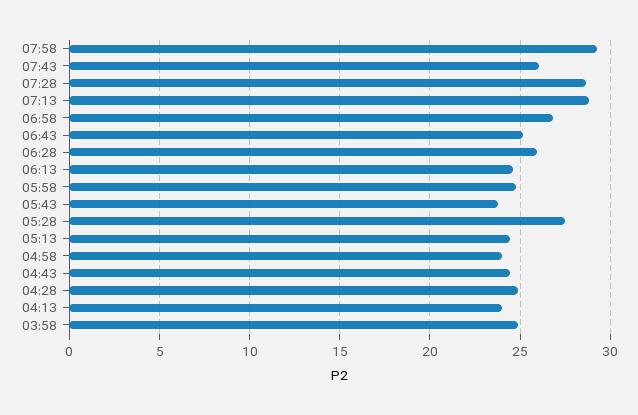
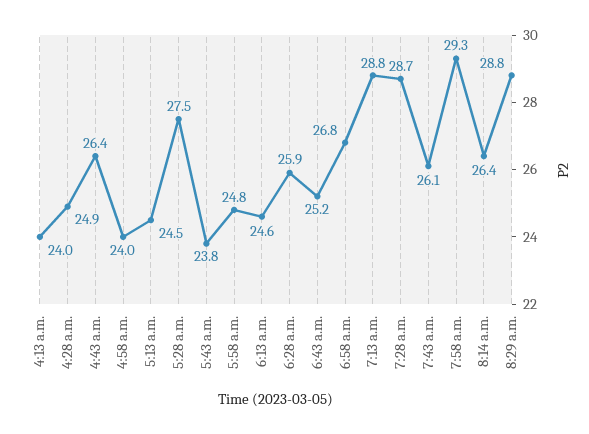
04:43: 24.5 -> 26.4
03:58: 25 -> none
8:14 a.m.: none -> 26.4
8:29 a.m.: none -> 28.8

